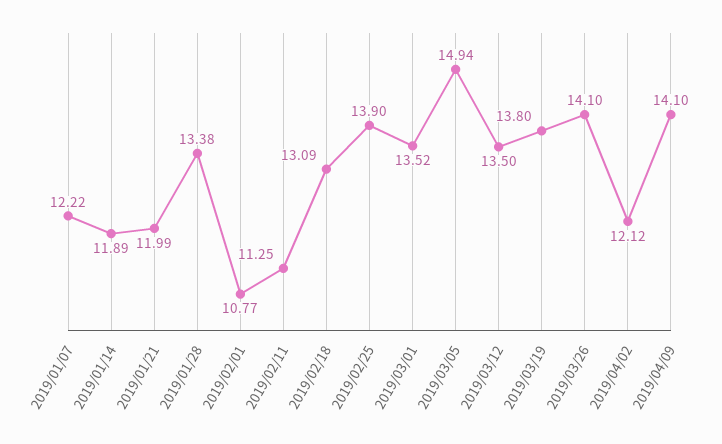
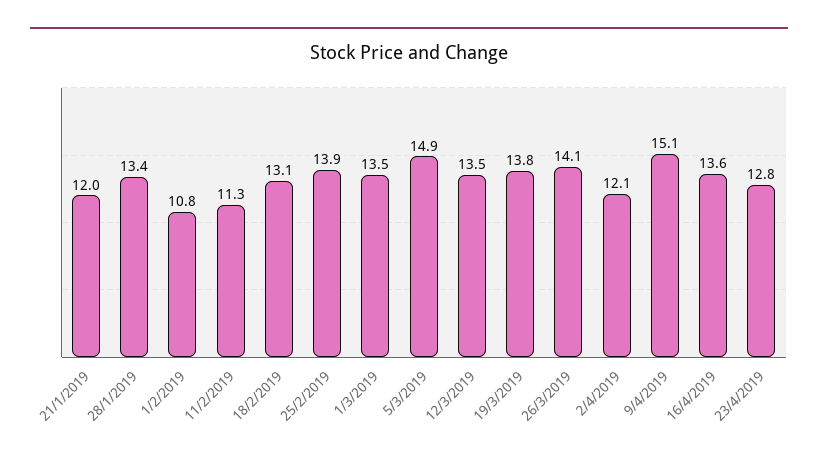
2019/01/07: 12.22 -> none
2019/01/14: 11.89 -> none
2019/04/09: 14.1 -> 15.1
16/4/2019: none -> 13.6
23/4/2019: none -> 12.8

